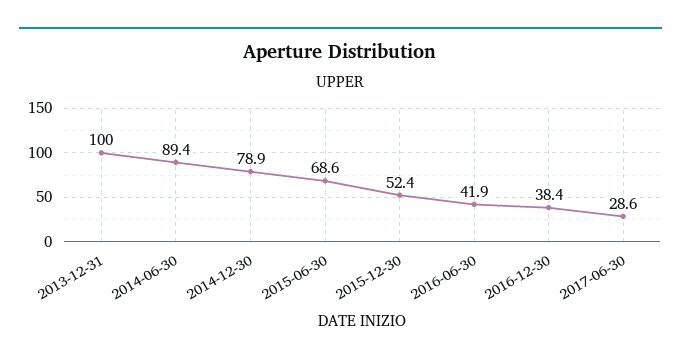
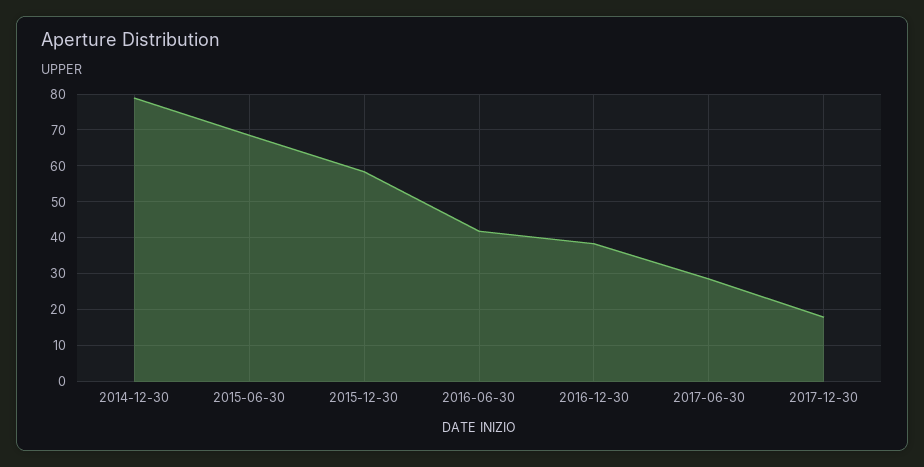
2013-12-31: 100 -> none
2014-06-30: 89.4 -> none
2015-12-30: 52.4 -> 58
2017-12-30: none -> 18

